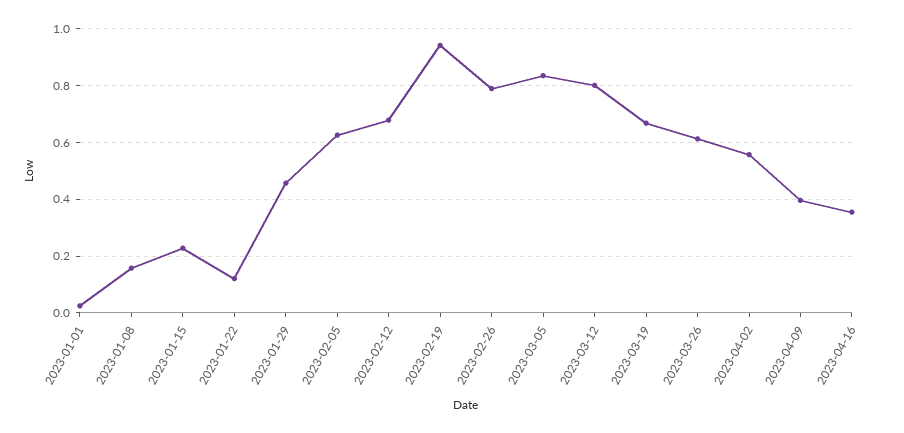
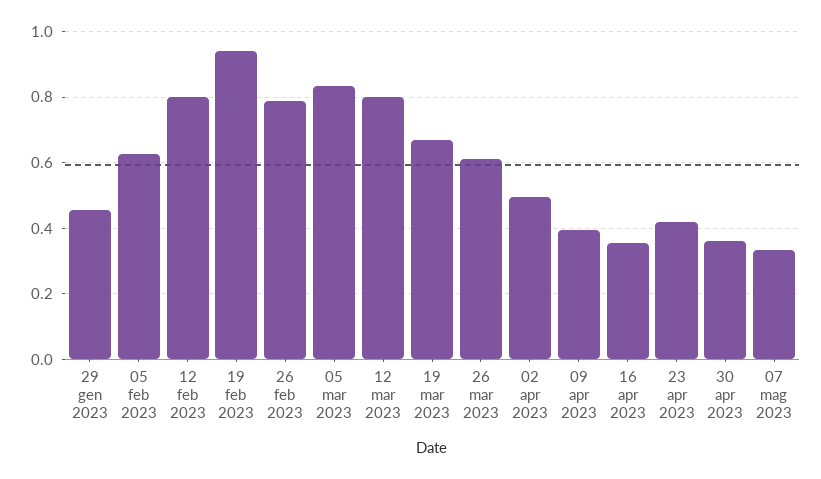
2023-01-01: 0.025 -> none
2023-01-08: 0.15 -> none
2023-01-15: 0.225 -> none
2023-01-22: 0.125 -> none
2023-02-12: 0.675 -> 0.8
2023-04-02: 0.55 -> 0.5
23 apr 2023: none -> 0.42
30 apr 2023: none -> 0.36
07 mag 2023: none -> 0.34

